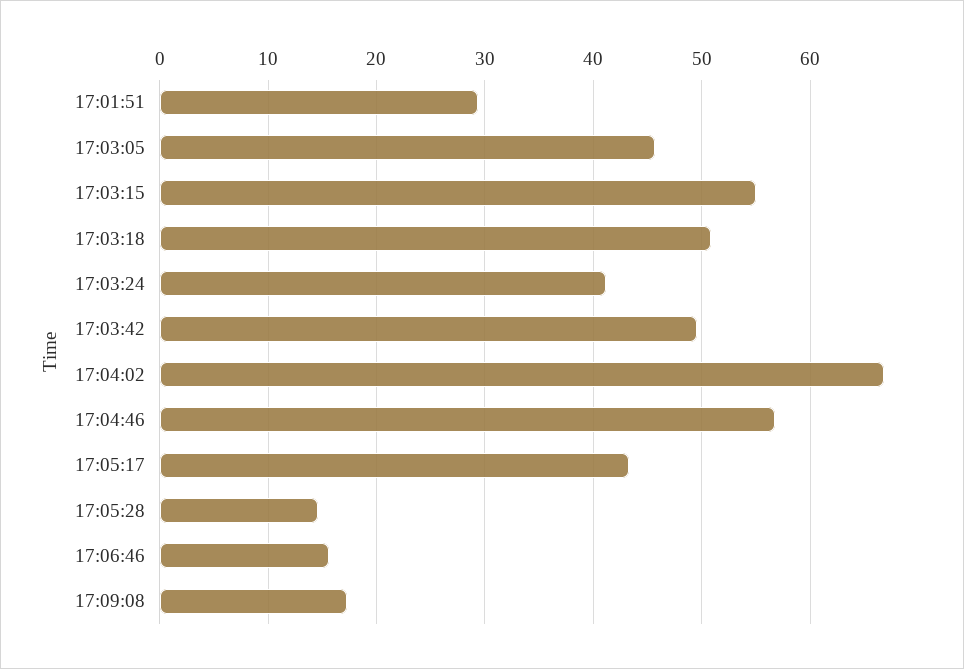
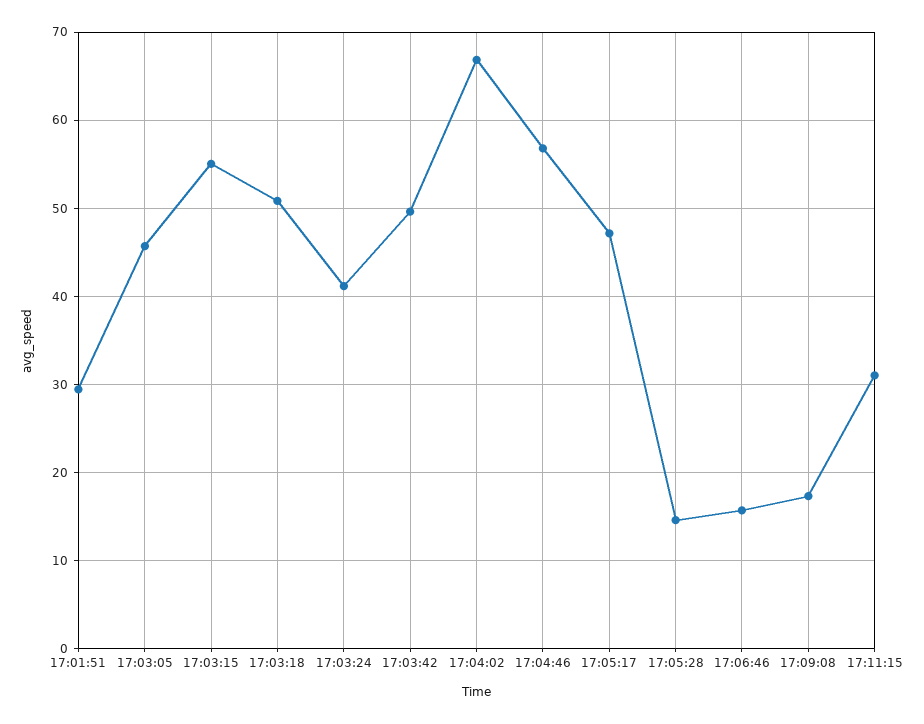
17:05:17: 43 -> 47
17:11:15: none -> 31

